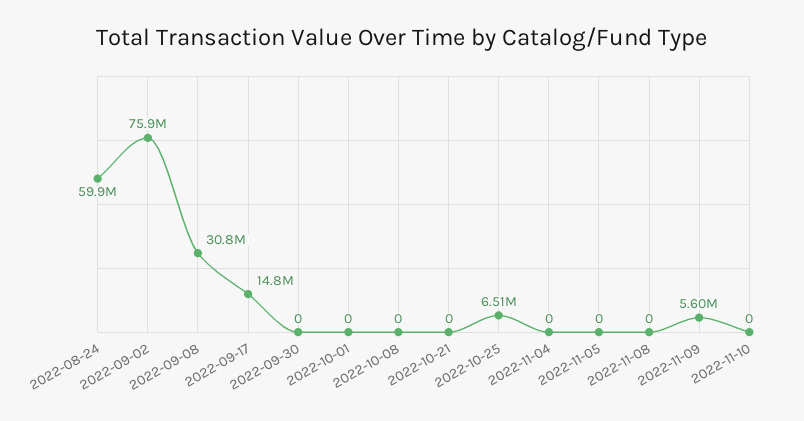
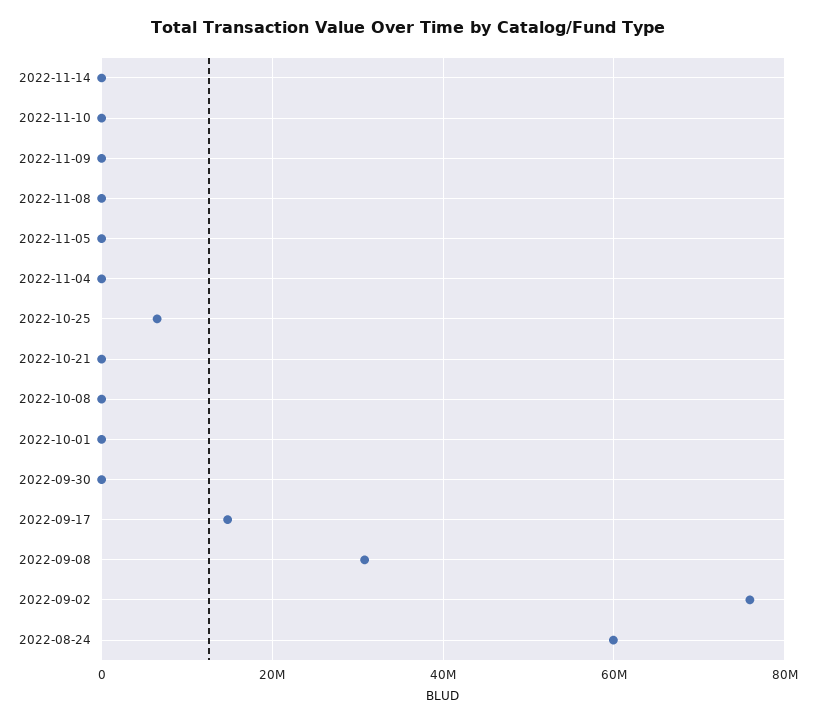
2022-11-09: 5600000 -> 0
2022-11-14: none -> 0

